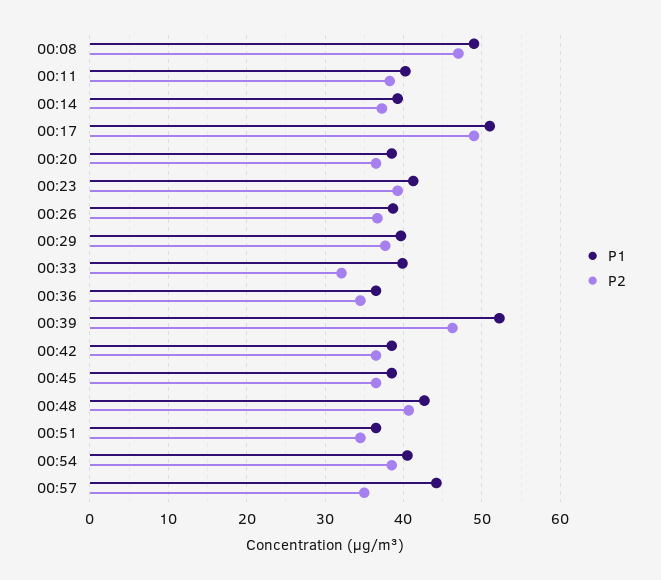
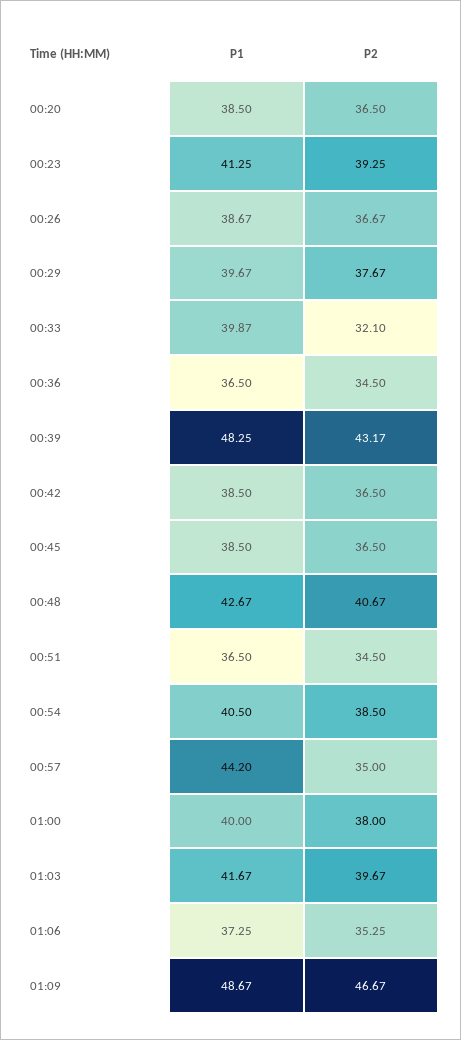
P1, 00:08: 49 -> none
P2, 00:08: 47 -> none
P1, 00:11: 40 -> none
P2, 00:11: 38 -> none
P1, 00:14: 39 -> none
P2, 00:14: 37 -> none
P1, 00:17: 51 -> none
P2, 00:17: 49 -> none
P1, 00:39: 52 -> 48.25
P2, 00:39: 46 -> 43.17
P1, 01:00: none -> 40
P2, 01:00: none -> 38
P1, 01:03: none -> 41.67
P2, 01:03: none -> 39.67
P1, 01:06: none -> 37.25
P2, 01:06: none -> 35.25
P1, 01:09: none -> 48.67
P2, 01:09: none -> 46.67

